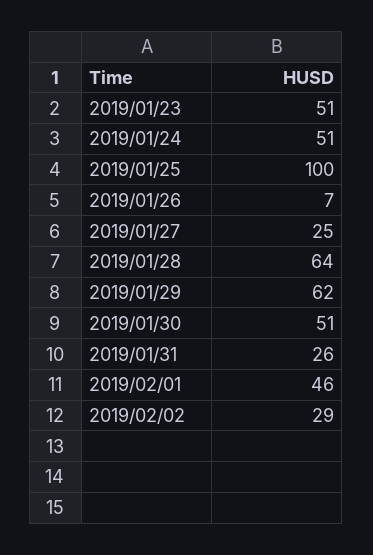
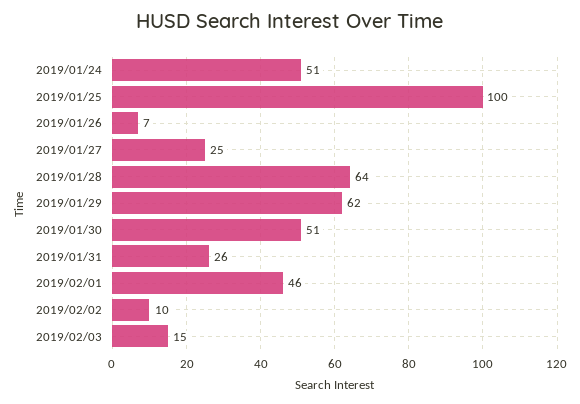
2019/01/23: 51 -> none
2019/02/02: 29 -> 10
2019/02/03: none -> 15

